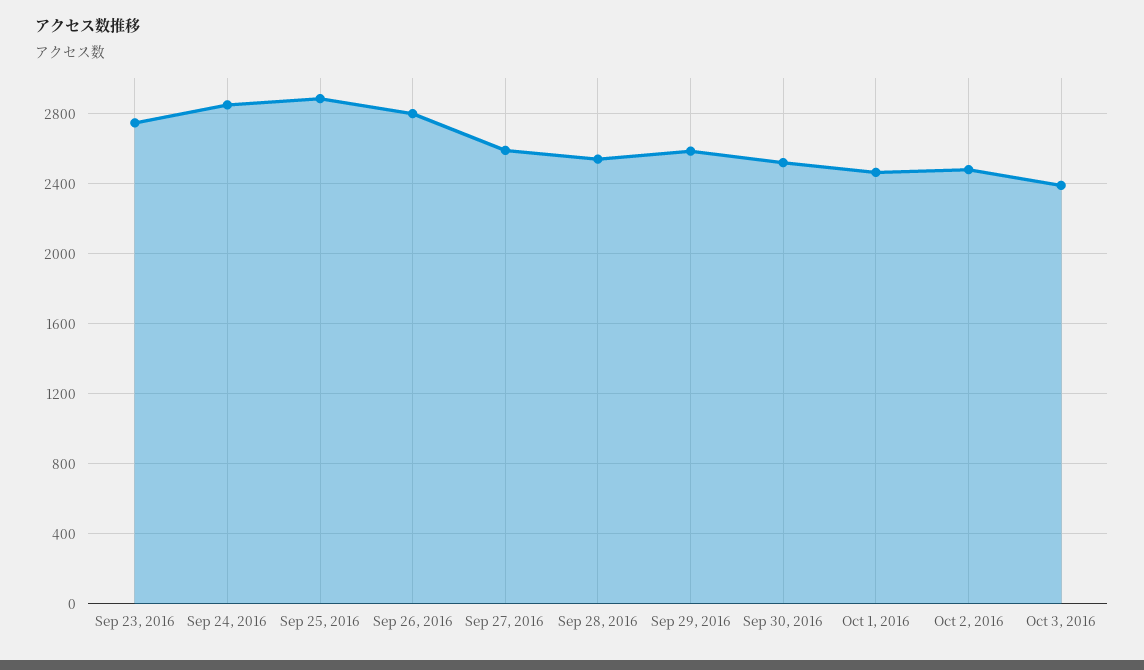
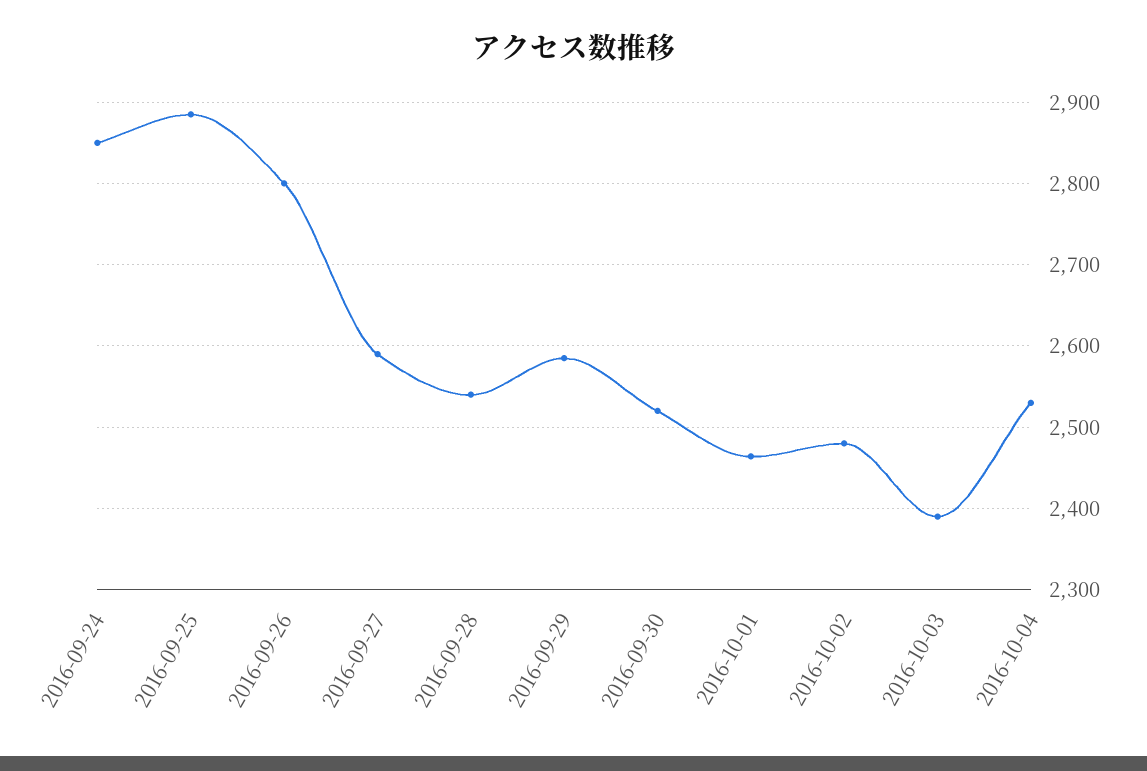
Sep 23, 2016: 2750 -> none
2016-10-04: none -> 2530

